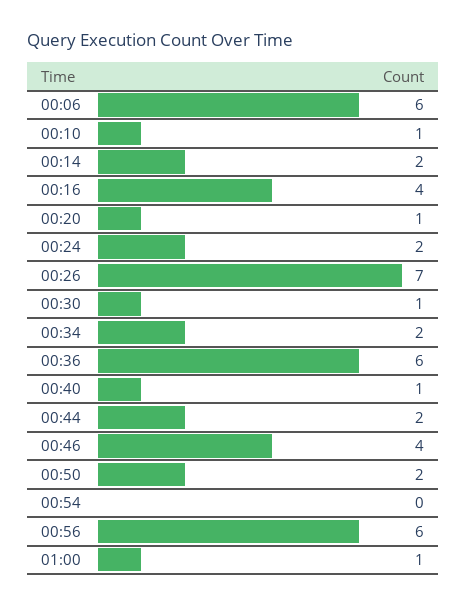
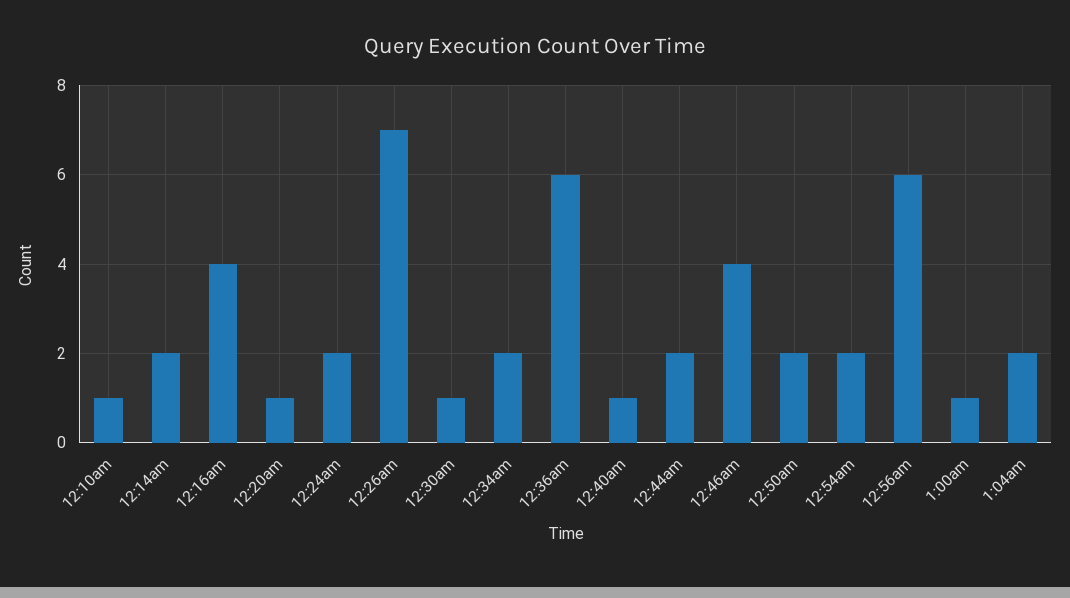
00:06: 6 -> none
00:54: 0 -> 2
1:04am: none -> 2

